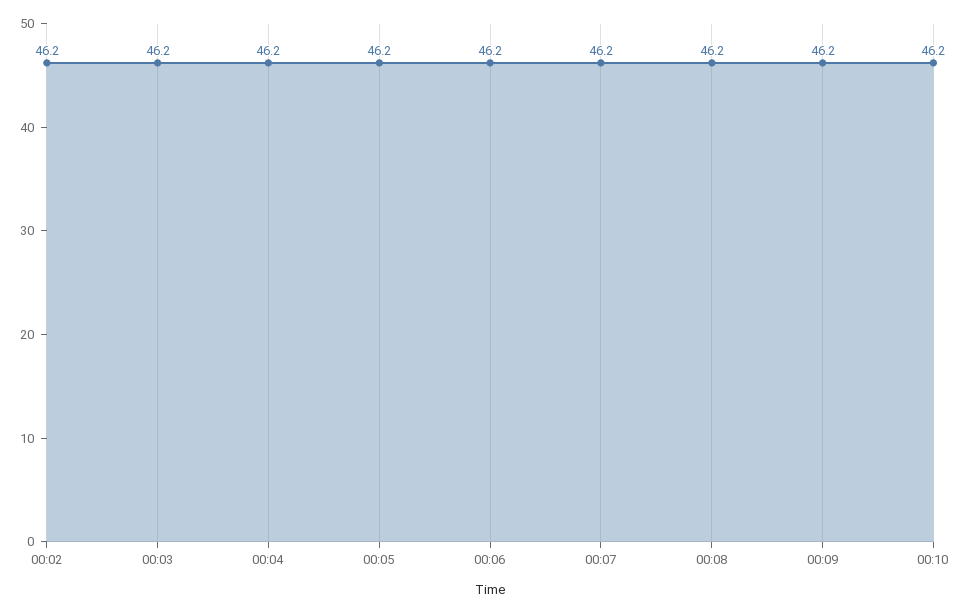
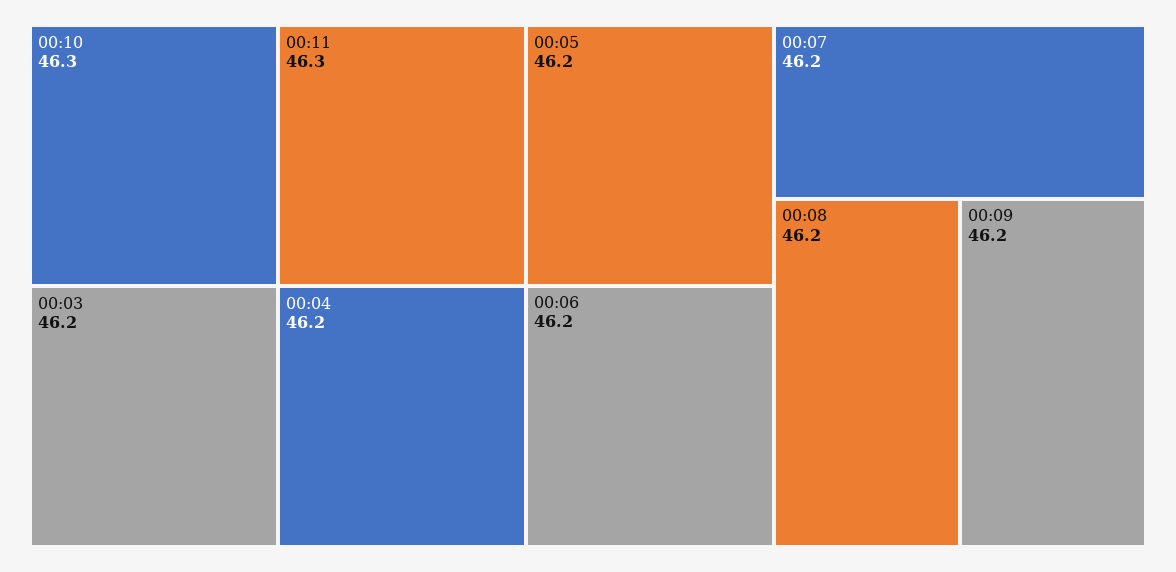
00:02: 46.2 -> none
00:10: 46.2 -> 46.3
00:11: none -> 46.3

